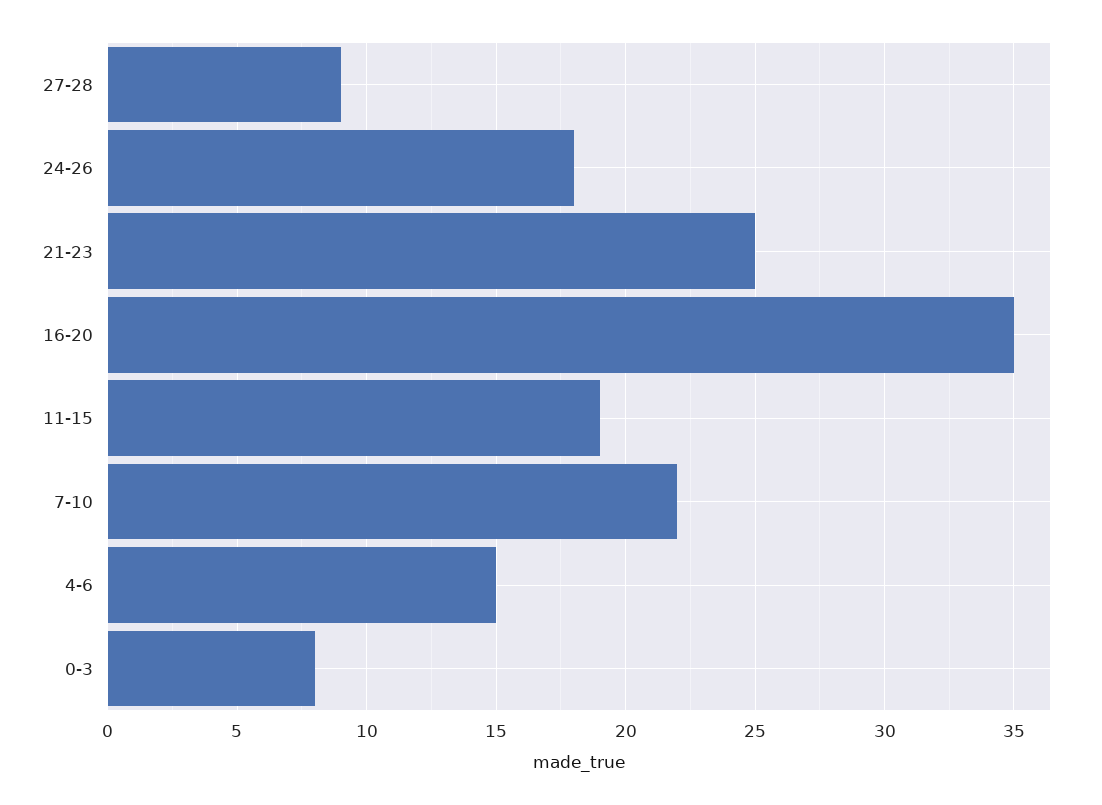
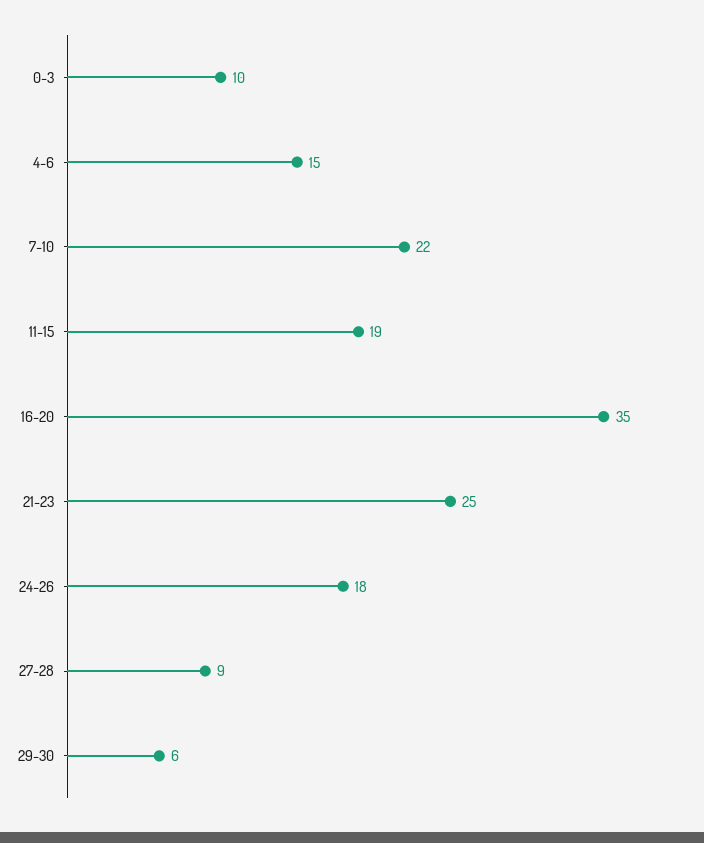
0-3: 8 -> 10
29-30: none -> 6

